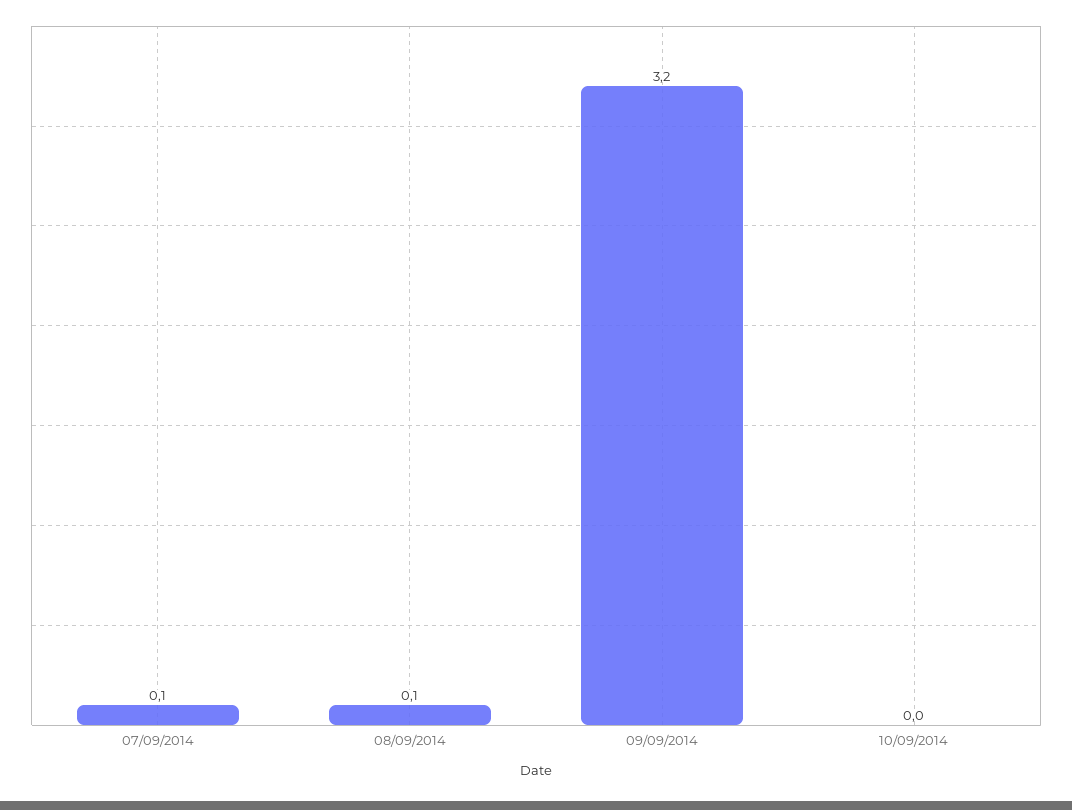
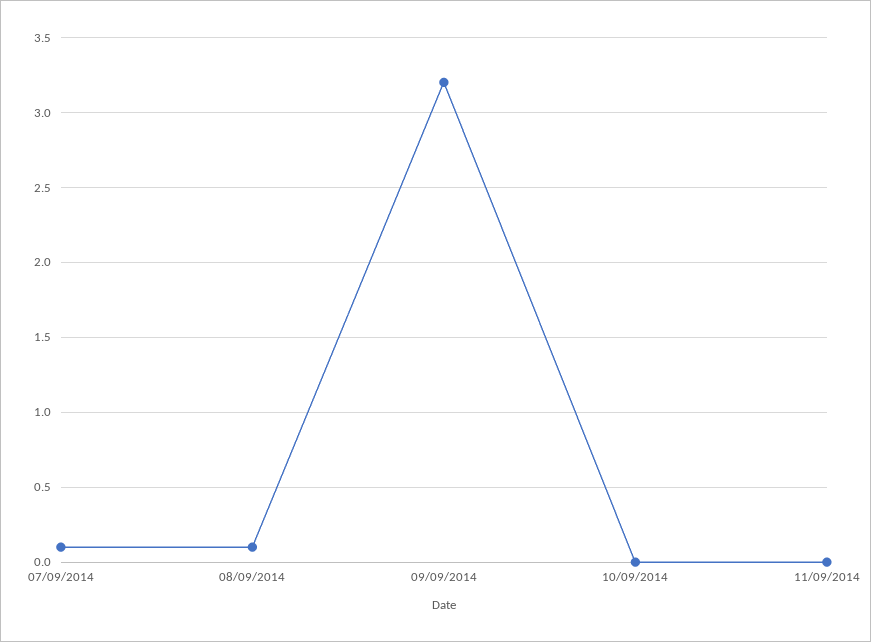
11/09/2014: none -> 0

